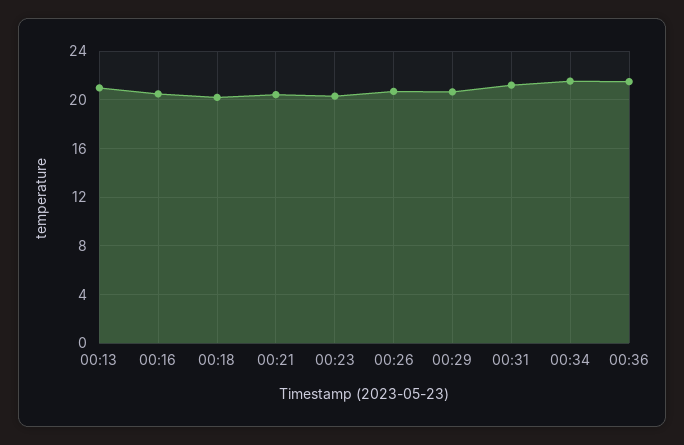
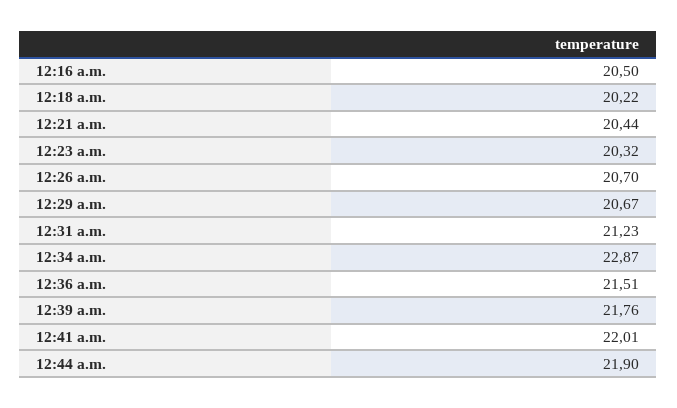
00:13: 21 -> none
00:34: 21.5 -> 22.87
12:39 a.m.: none -> 21.76
12:41 a.m.: none -> 22.01
12:44 a.m.: none -> 21.9

